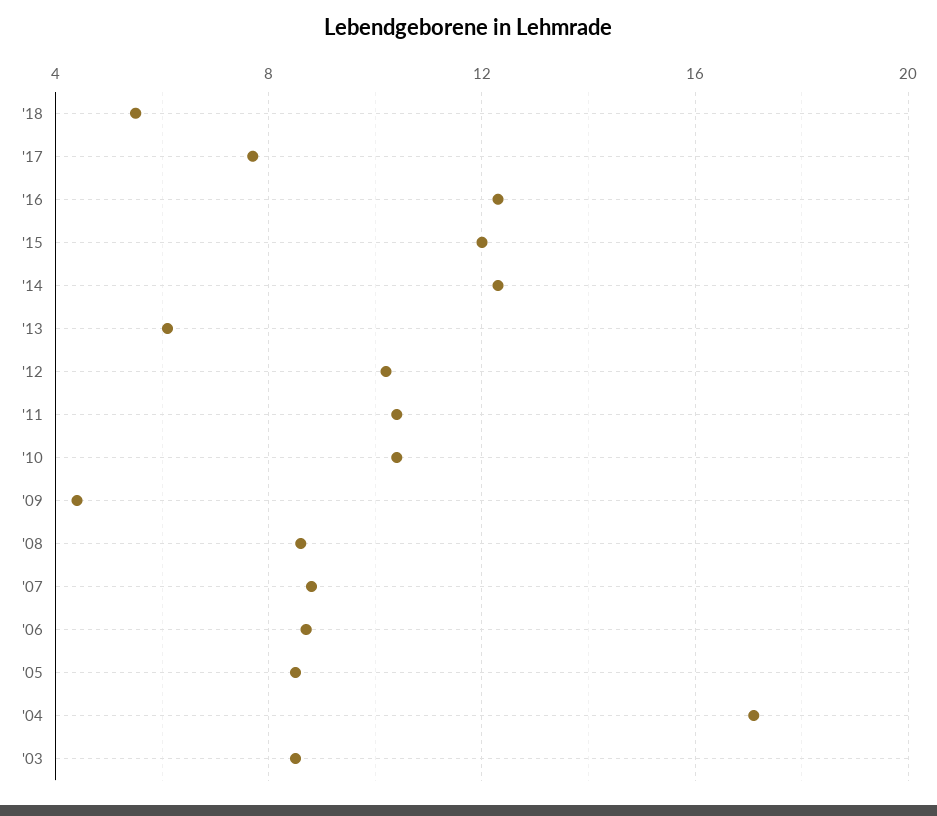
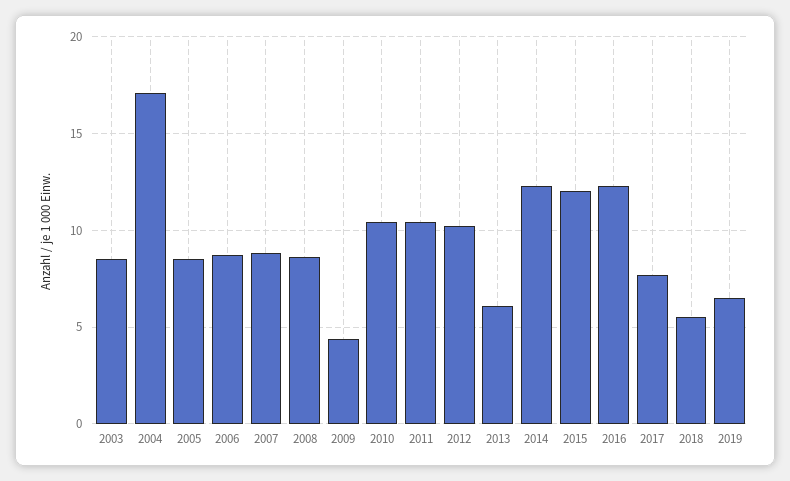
2019: none -> 6.5

